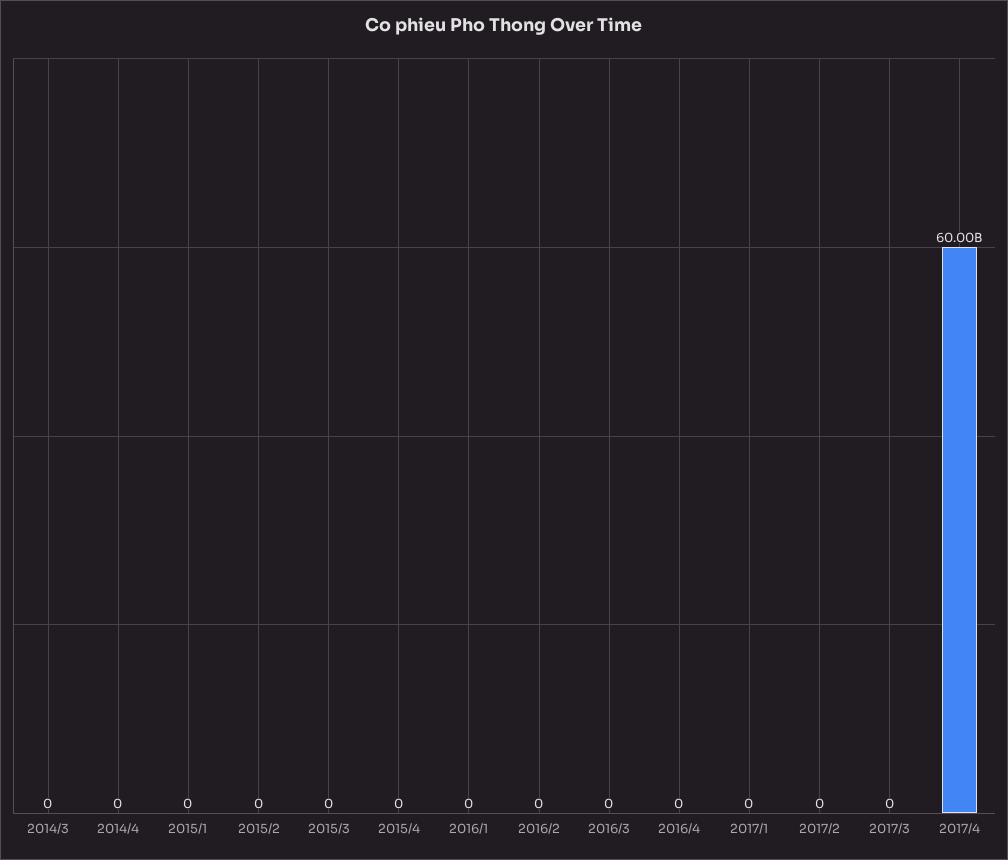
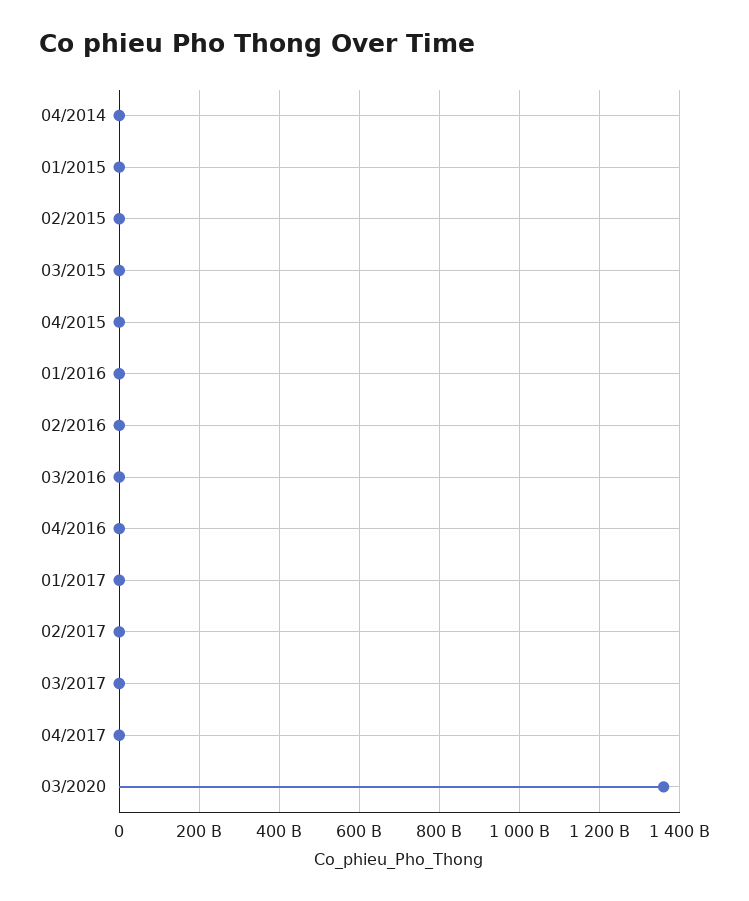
2014/3: 0 -> none
2017/4: 60000000000 -> 0
03/2020: none -> 1360000000000

